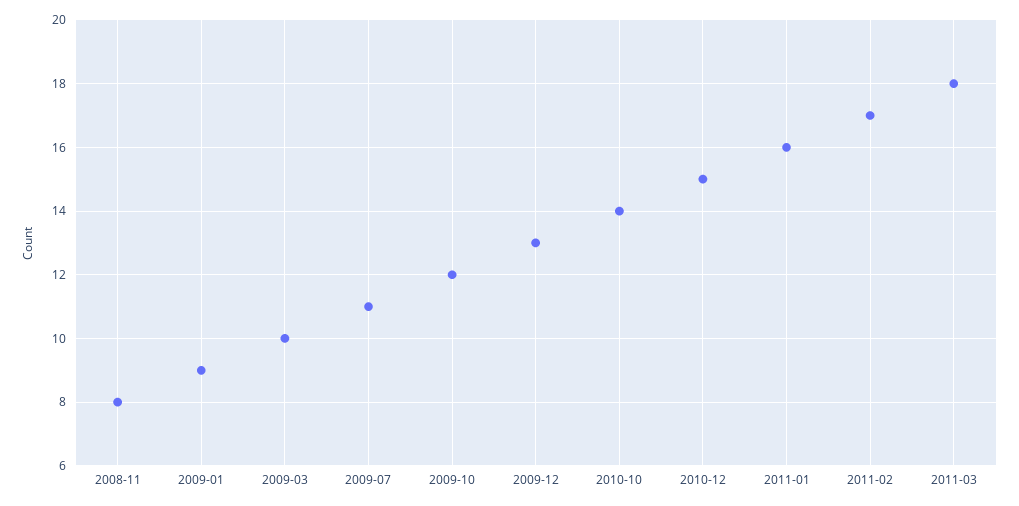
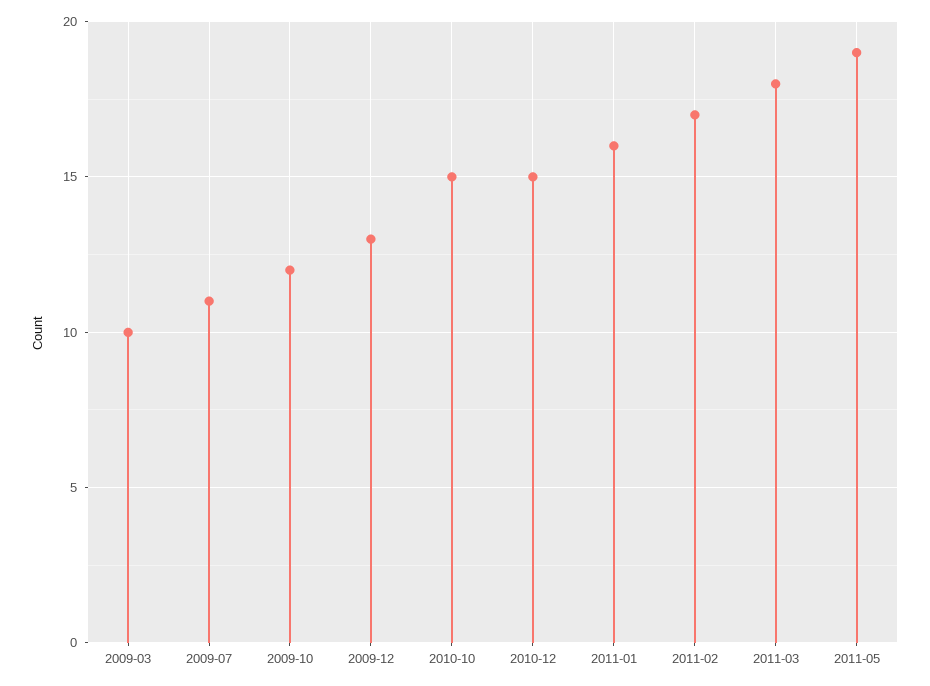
2008-11: 8 -> none
2009-01: 9 -> none
2010-10: 14 -> 15
2011-05: none -> 19

